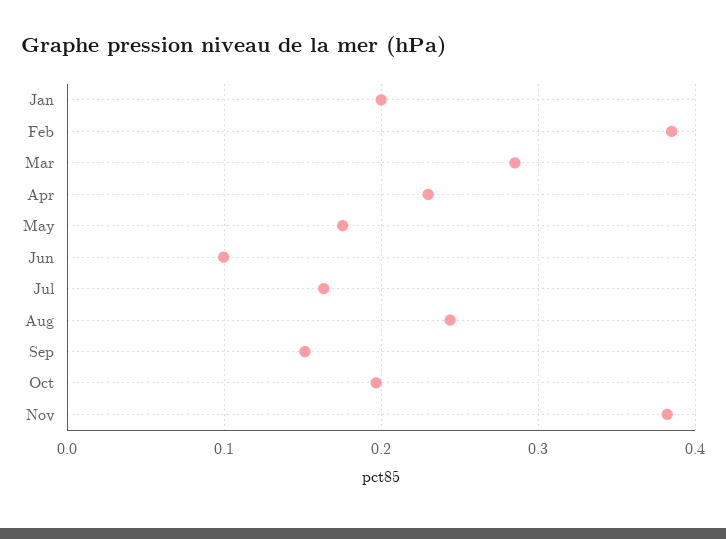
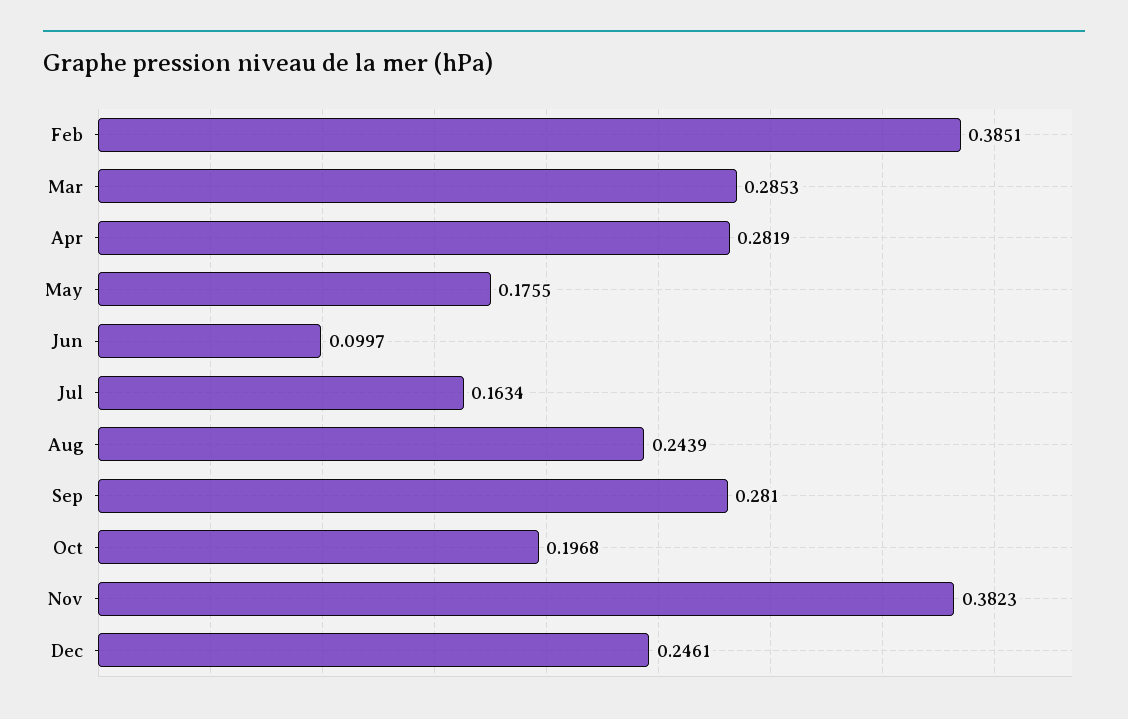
Jan: 0.2 -> none
Apr: 0.23 -> 0.2819
Sep: 0.15 -> 0.281
Dec: none -> 0.2461

